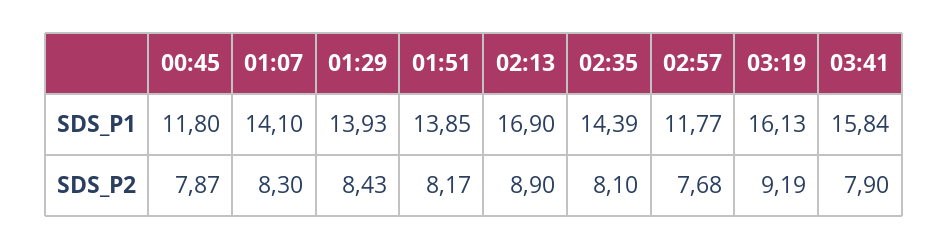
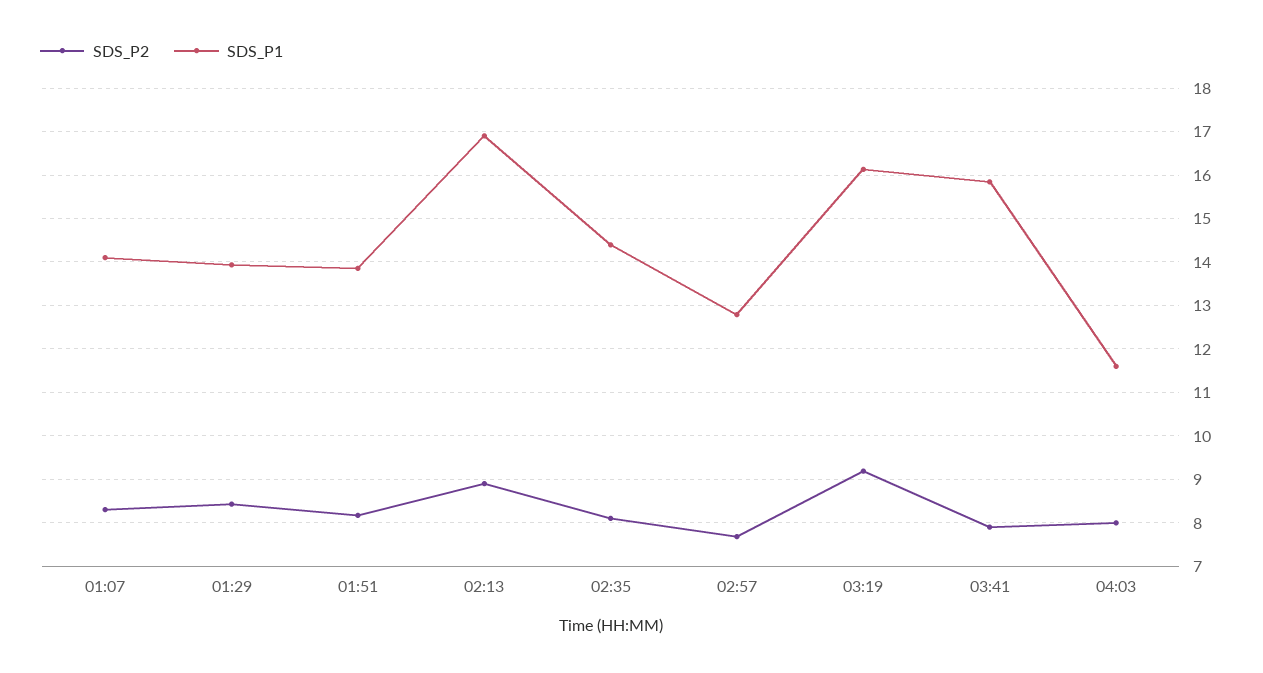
SDS_P1, 00:45: 11.8 -> none
SDS_P1, 02:57: 11.77 -> 12.8
SDS_P2, 00:45: 7.87 -> none
SDS_P2, 04:03: none -> 8
SDS_P1, 04:03: none -> 11.6

